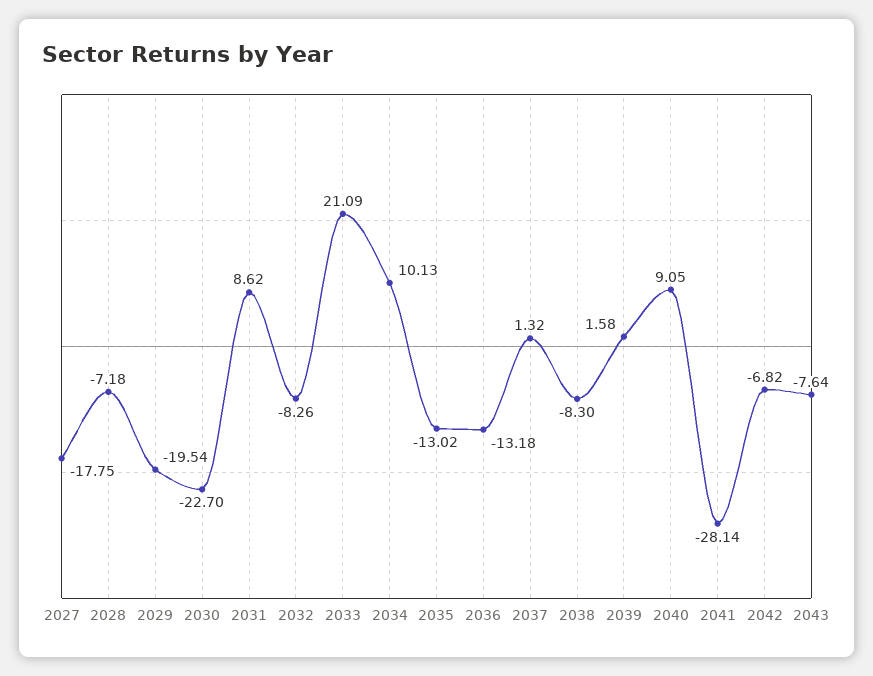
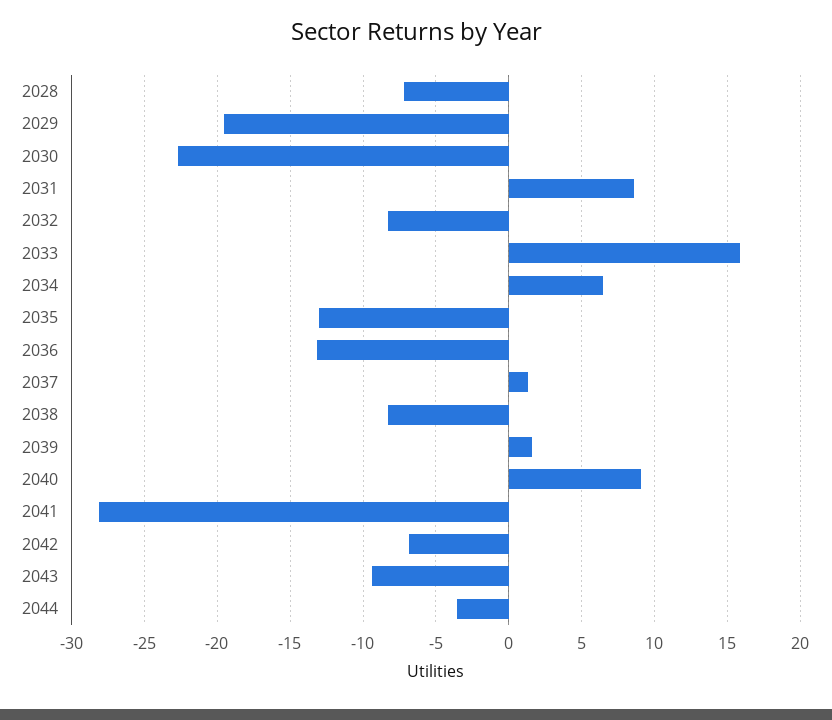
2027: -17.75 -> none
2033: 21.09 -> 16
2034: 10.13 -> 6.5
2043: -7.64 -> -9.5
2044: none -> -3.5

